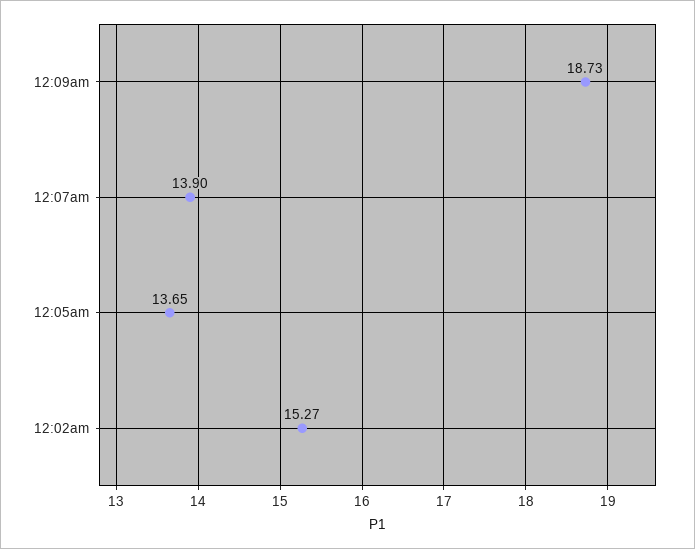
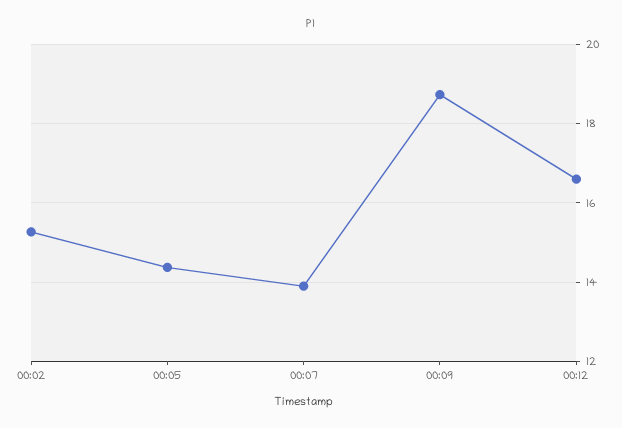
12:05am: 13.65 -> 14.4
00:12: none -> 16.6

